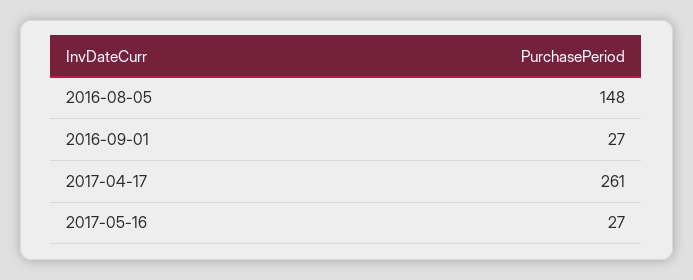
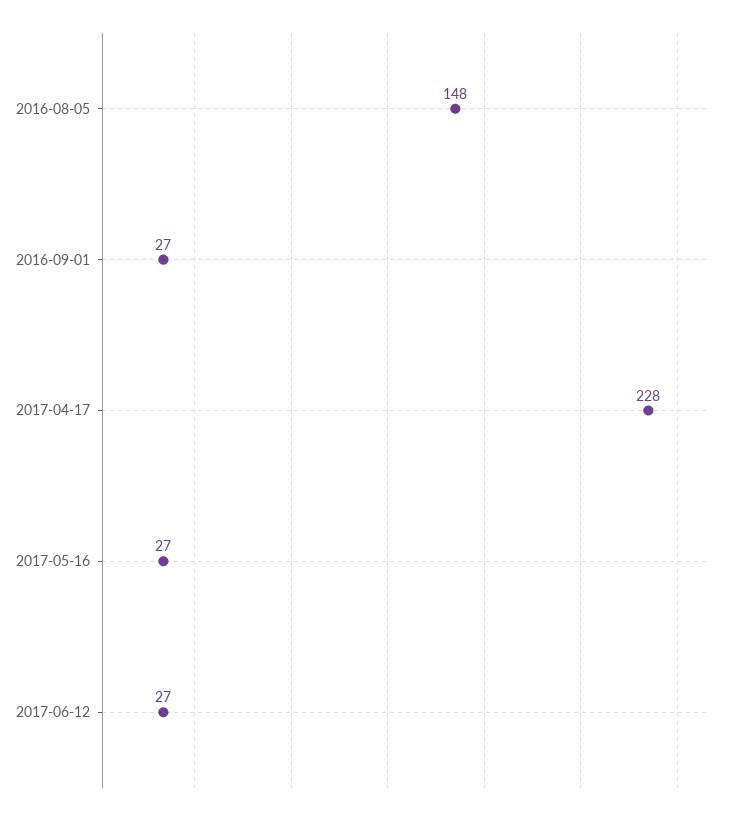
2017-04-17: 261 -> 228
2017-06-12: none -> 27

